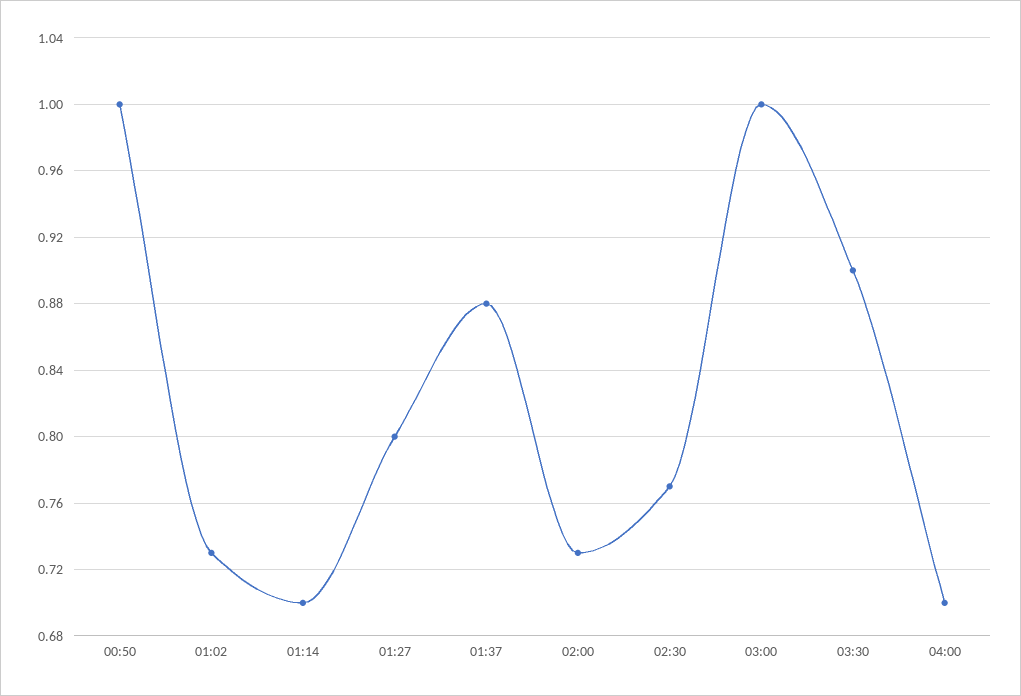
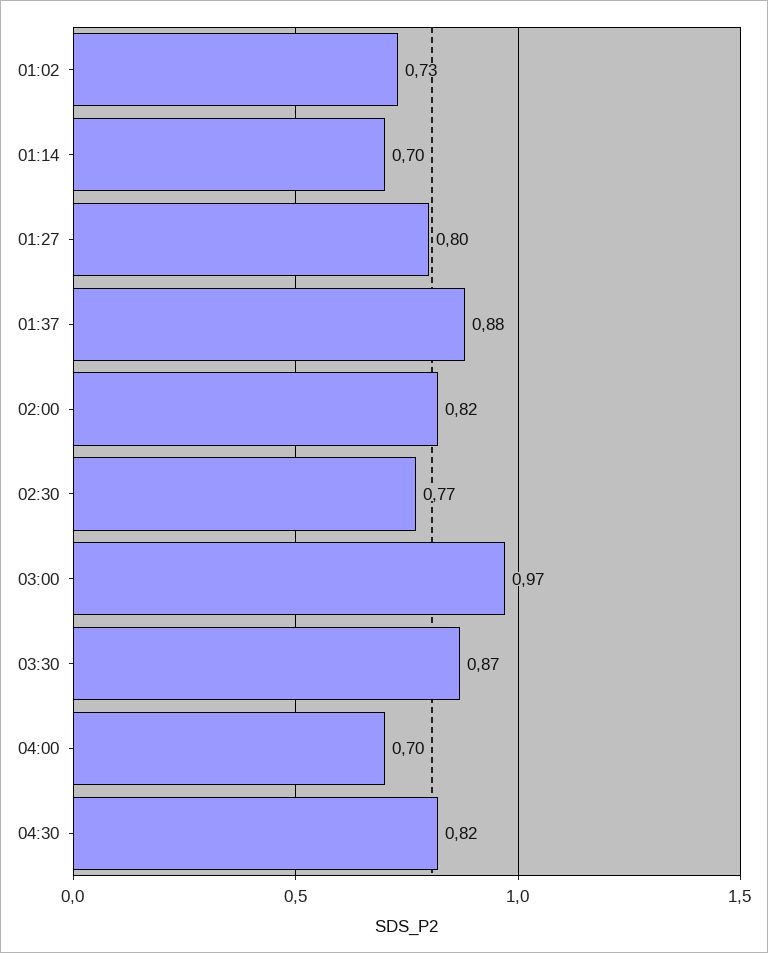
00:50: 1 -> none
02:00: 0.73 -> 0.82
03:00: 1 -> 0.97
03:30: 0.9 -> 0.87
04:30: none -> 0.82

